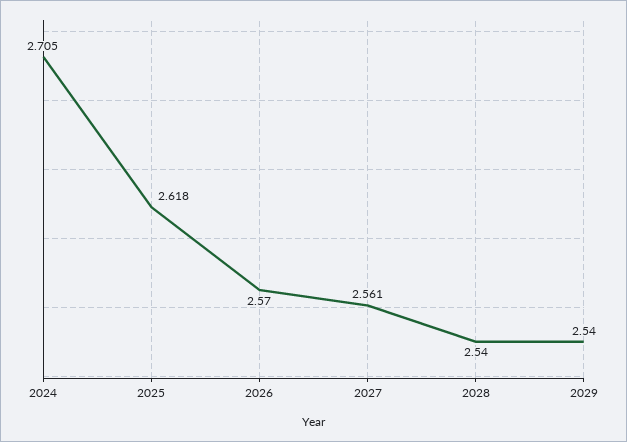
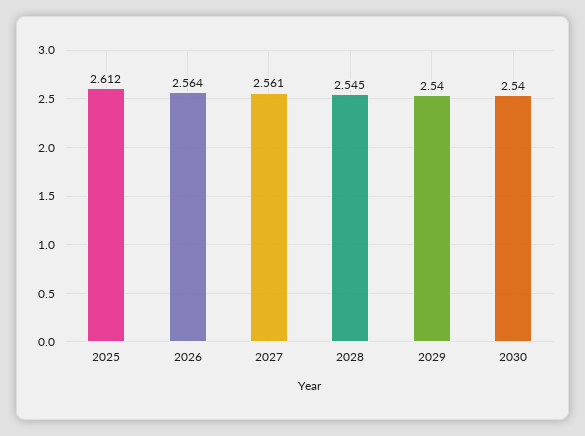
2024: 2.705 -> none
2025: 2.618 -> 2.612
2026: 2.57 -> 2.564
2028: 2.54 -> 2.545
2030: none -> 2.54

